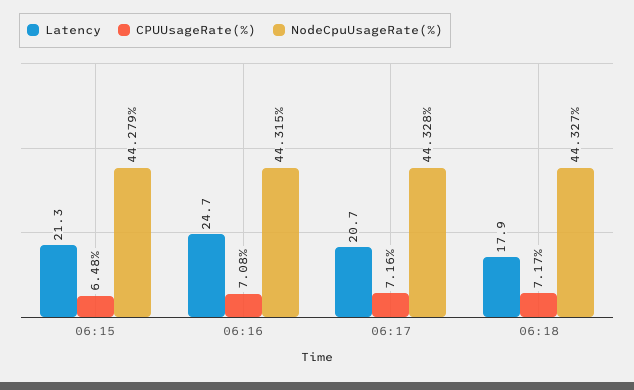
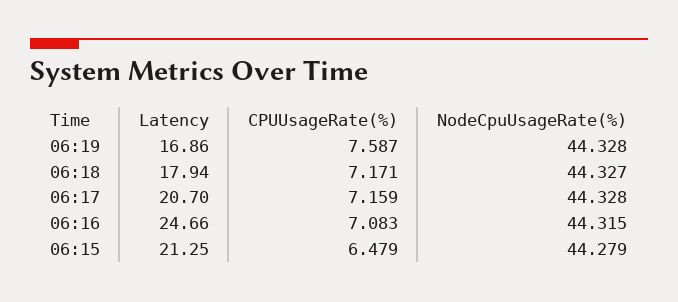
Latency, 06:19: none -> 16.86
CPUUsageRate(%), 06:19: none -> 7.587
NodeCpuUsageRate(%), 06:19: none -> 44.328

